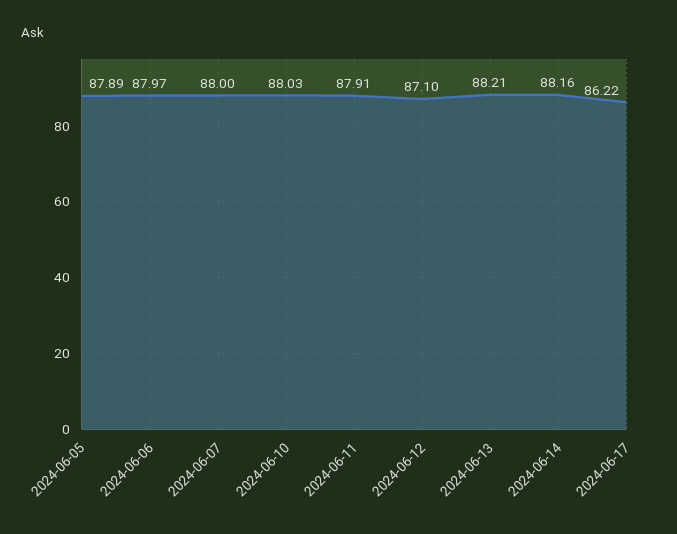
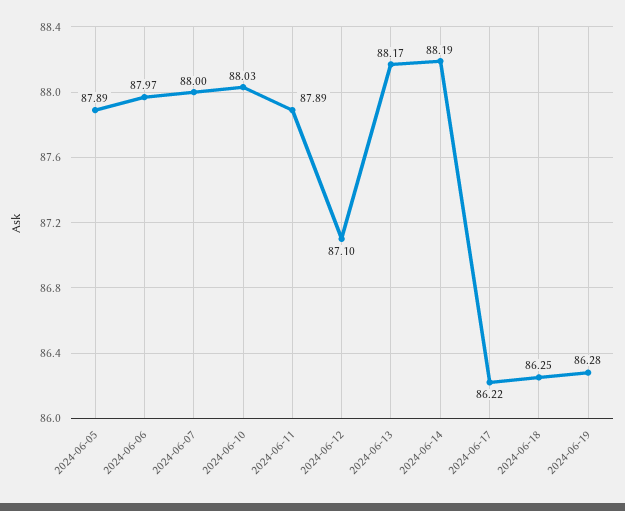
2024-06-11: 87.91 -> 87.89
2024-06-13: 88.21 -> 88.17
2024-06-14: 88.16 -> 88.19
2024-06-18: none -> 86.25
2024-06-19: none -> 86.28

